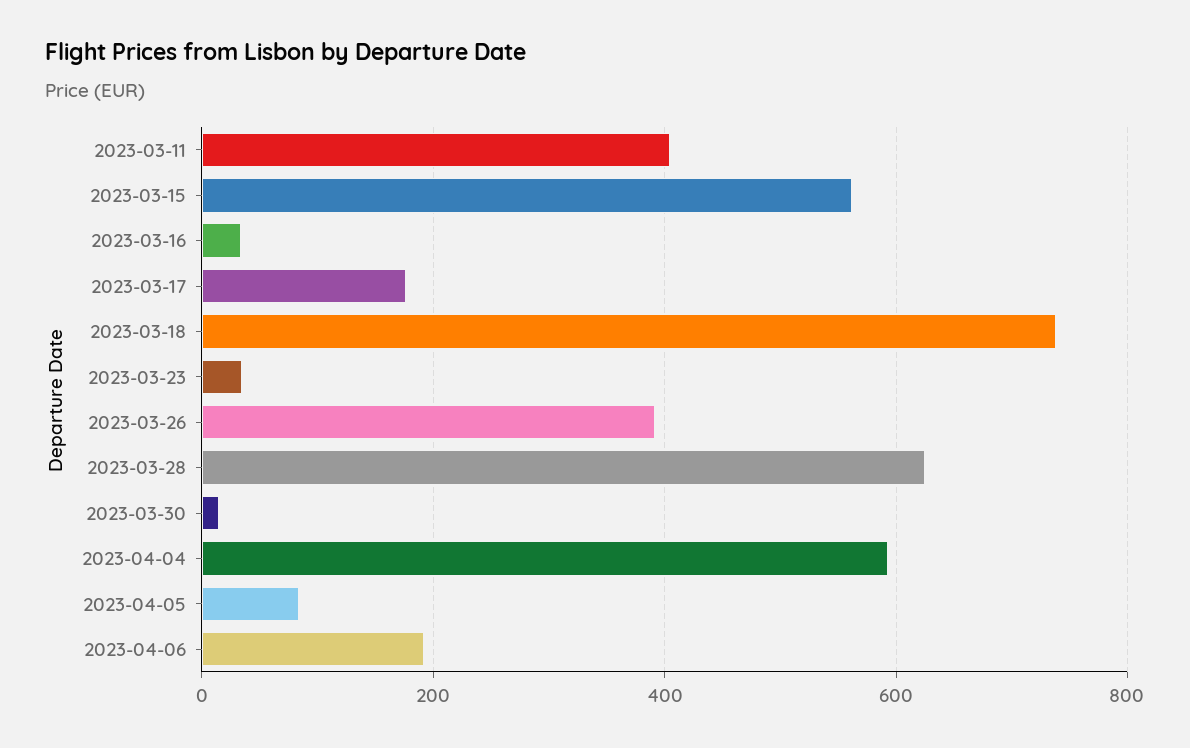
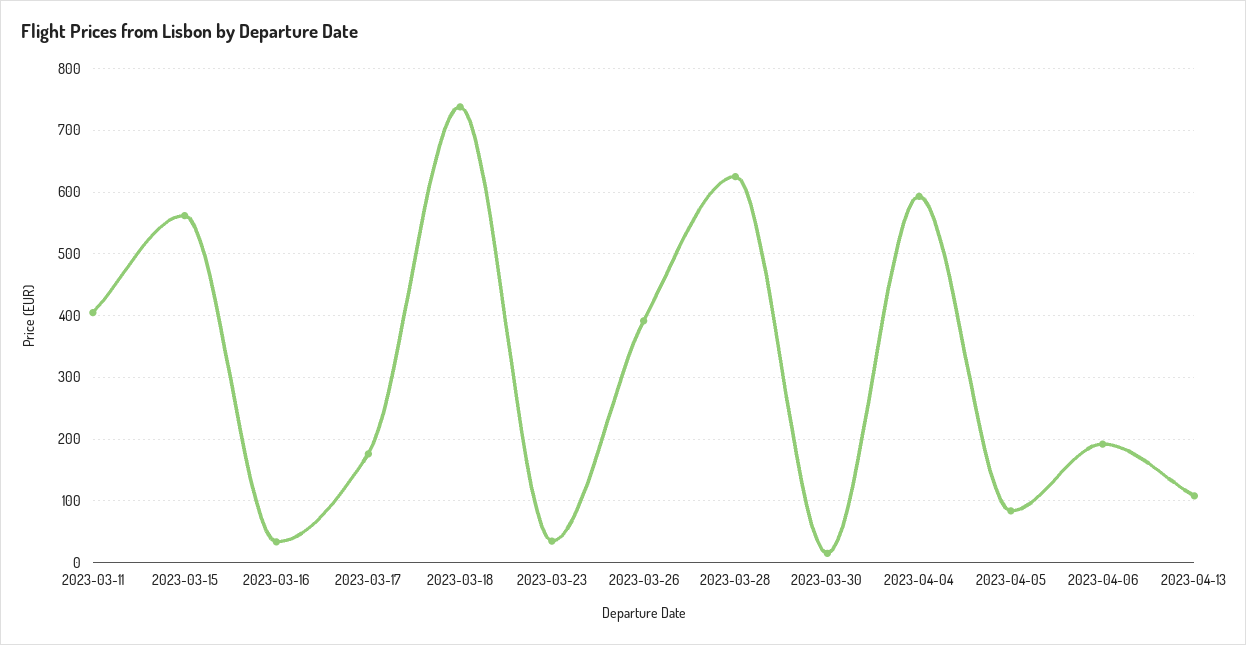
2023-04-13: none -> 110

